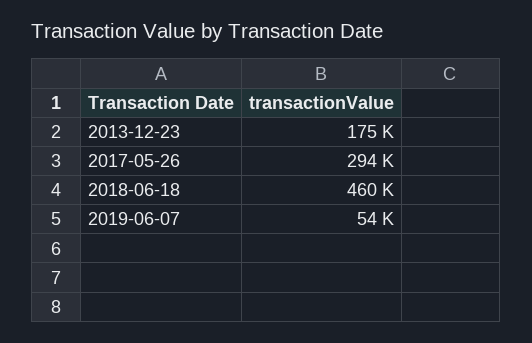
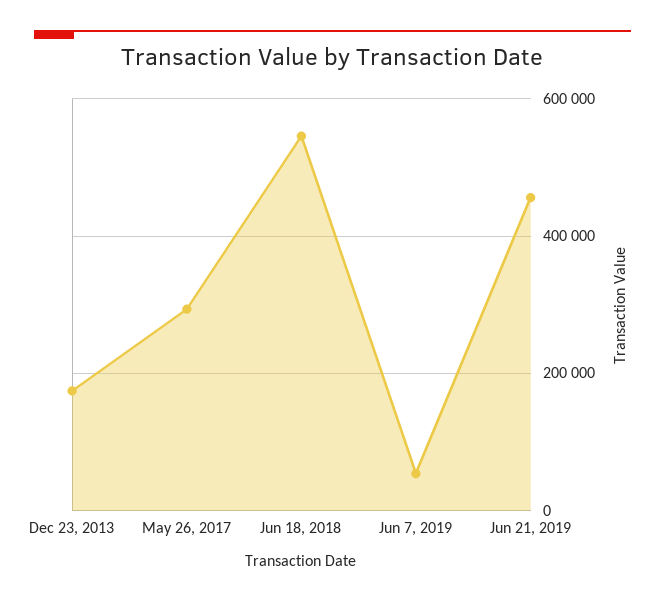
2018-06-18: 460000 -> 540000
Jun 21, 2019: none -> 460000

